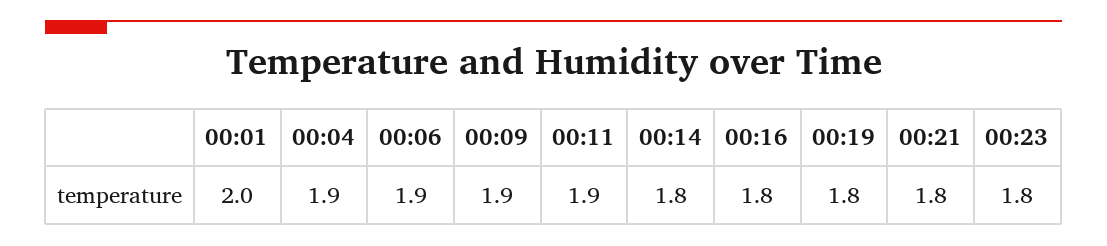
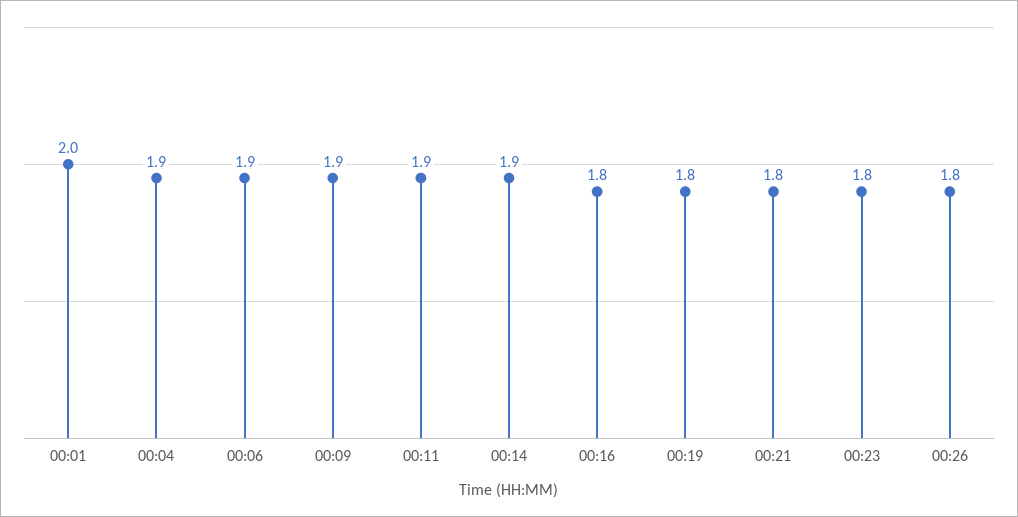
00:14: 1.8 -> 1.9
00:26: none -> 1.8

